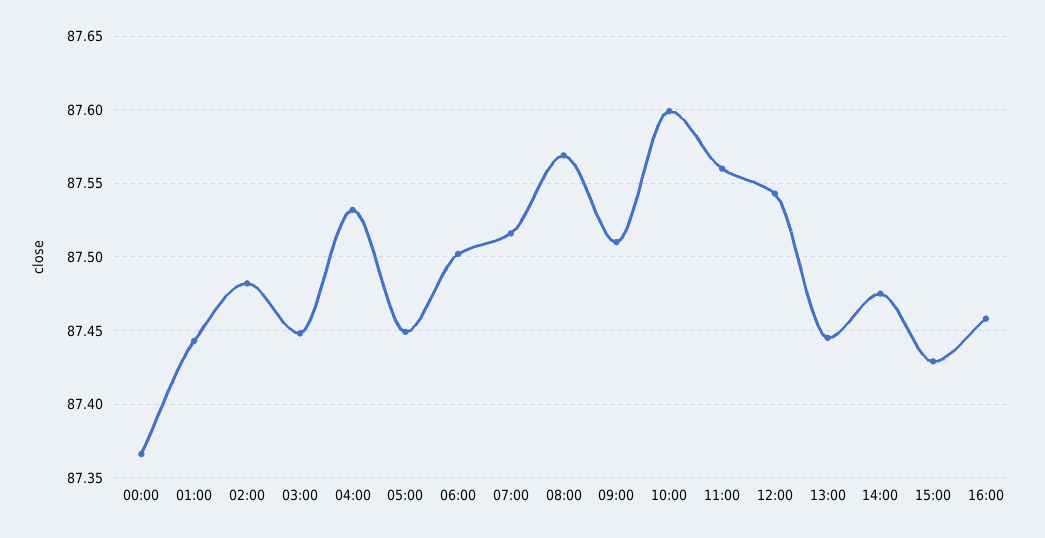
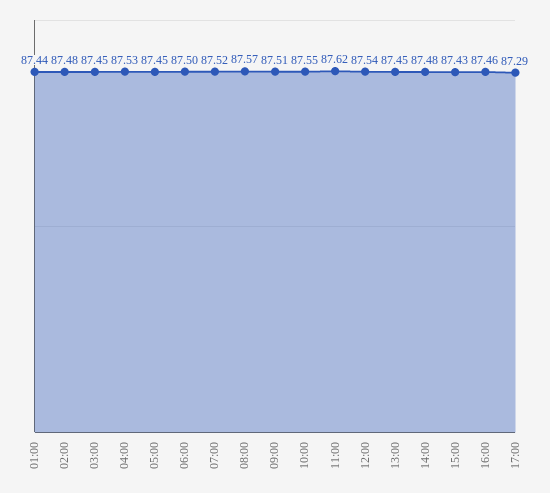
00:00: 87.365 -> none
10:00: 87.6 -> 87.55
11:00: 87.56 -> 87.62
17:00: none -> 87.29

